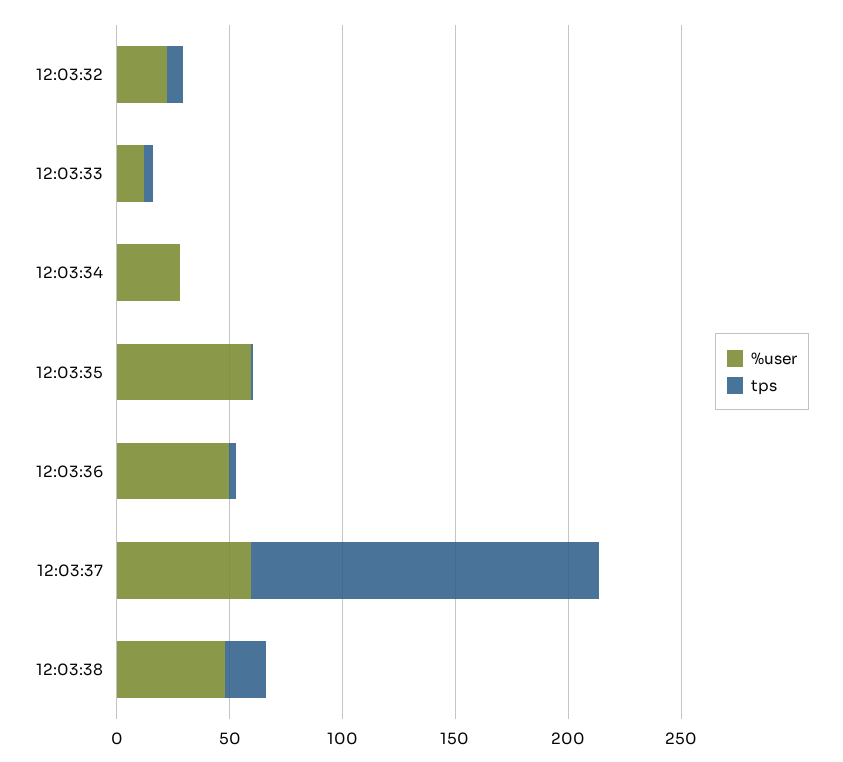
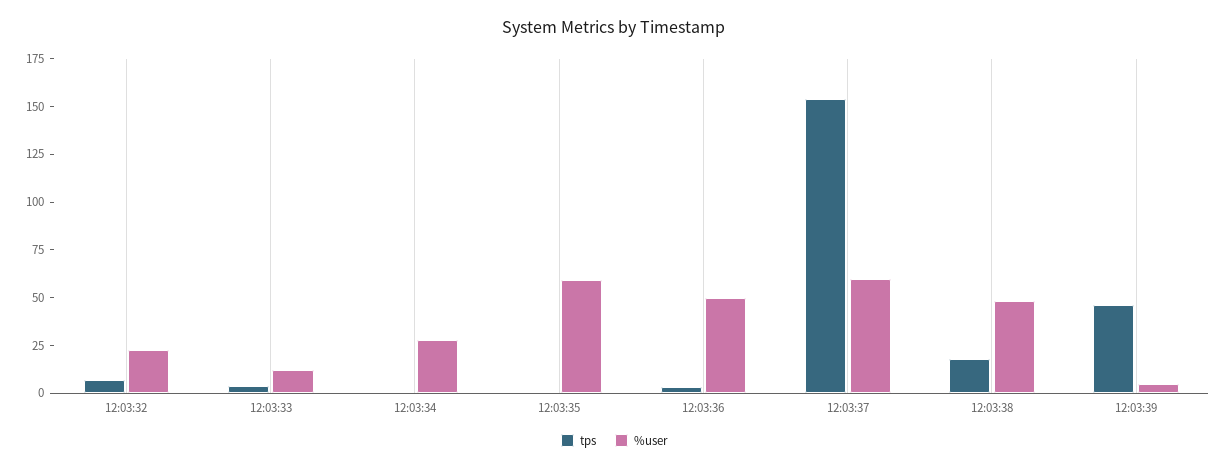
tps, 12:03:39: none -> 45
%user, 12:03:39: none -> 5

